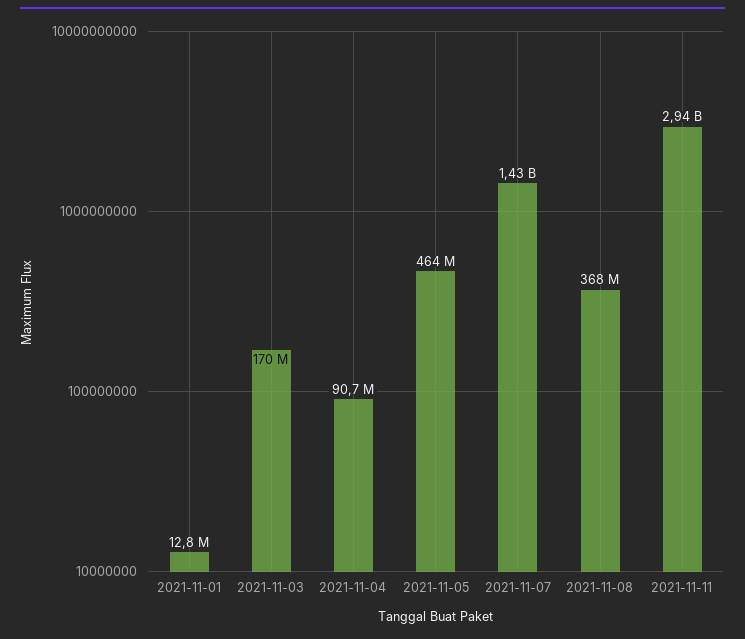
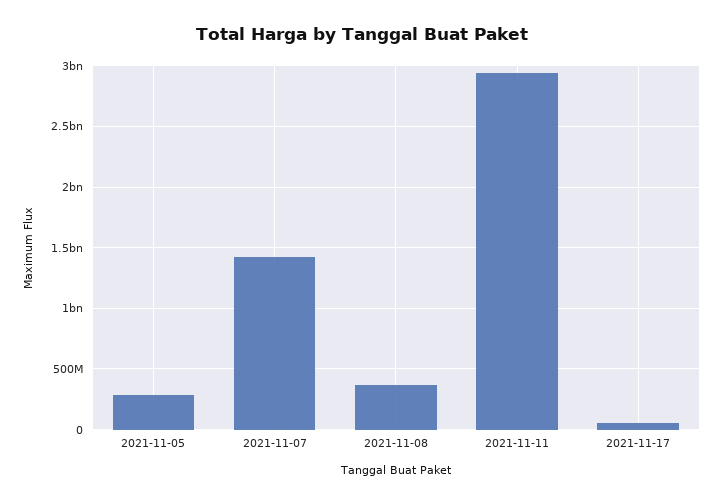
2021-11-01: 12800000 -> none
2021-11-03: 170000000 -> none
2021-11-04: 90700000 -> none
2021-11-05: 464000000 -> 300000000
2021-11-17: none -> 50000000

